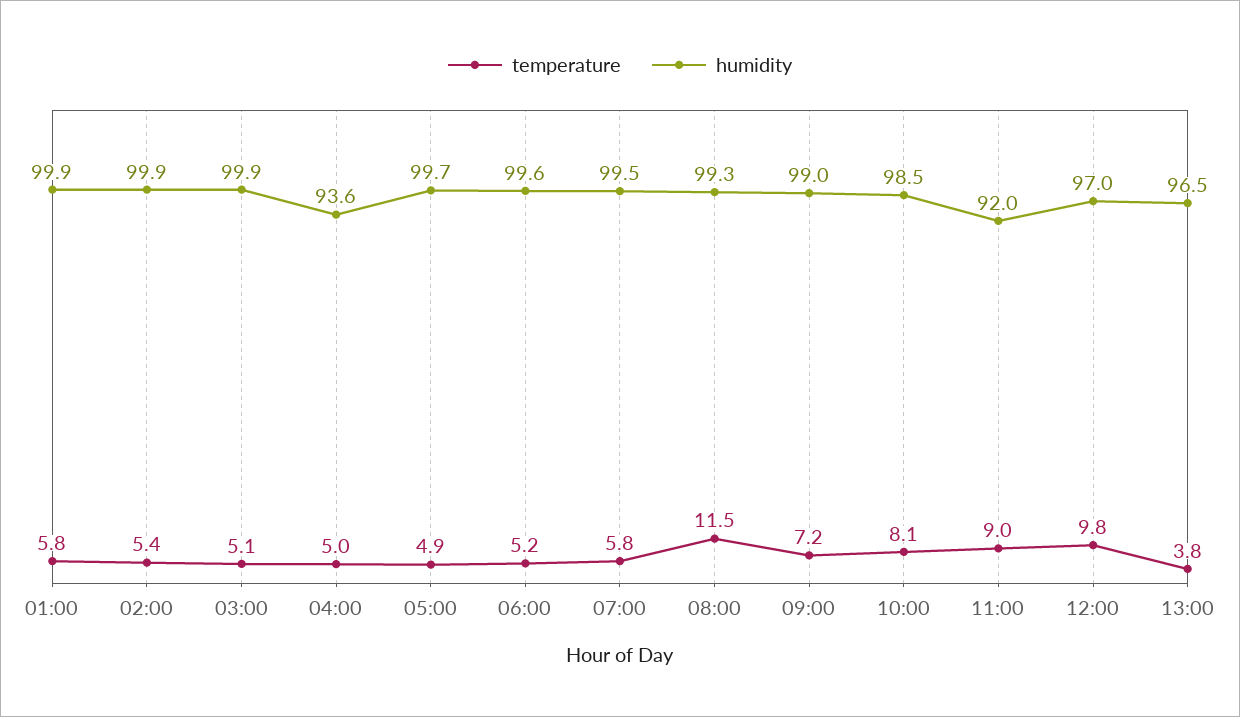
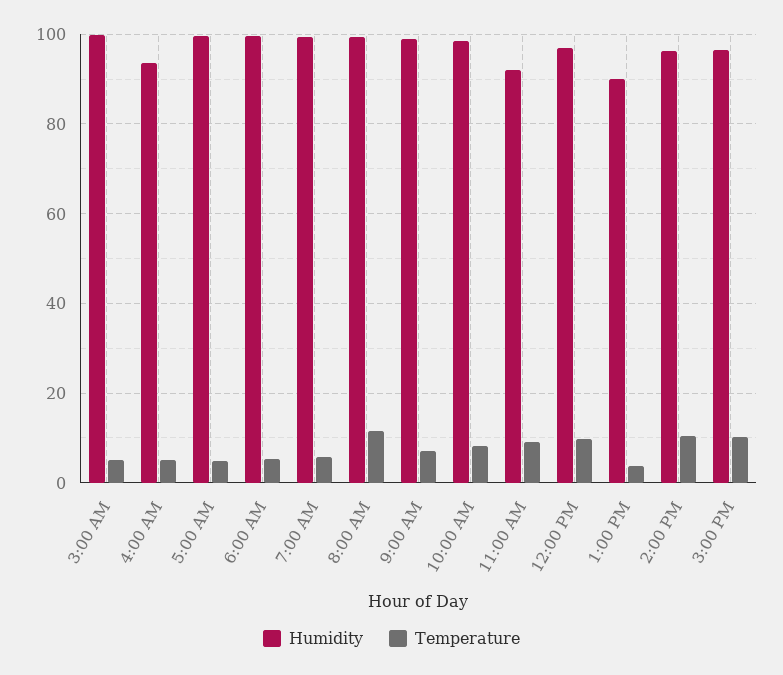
temperature, 01:00: 5.8 -> none
humidity, 01:00: 99.9 -> none
temperature, 02:00: 5.4 -> none
humidity, 02:00: 99.9 -> none
humidity, 13:00: 96.5 -> 90
humidity, 2:00 PM: none -> 96
temperature, 2:00 PM: none -> 10
humidity, 3:00 PM: none -> 96
temperature, 3:00 PM: none -> 10

